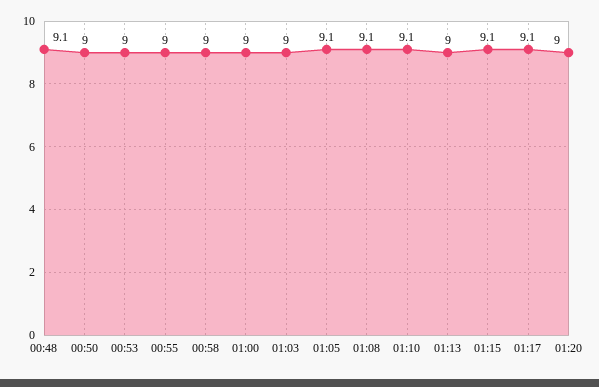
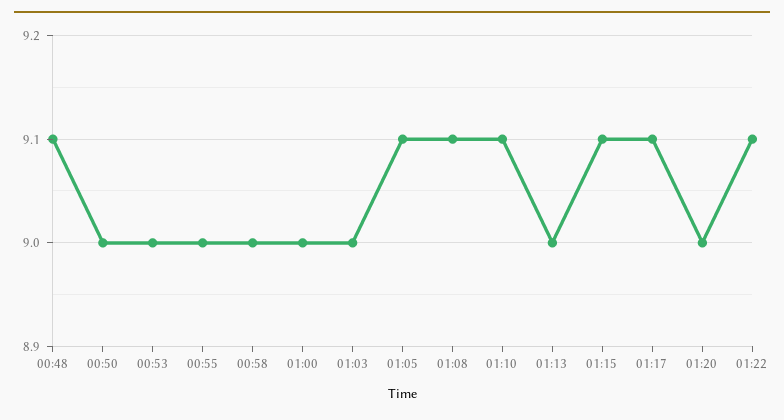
01:22: none -> 9.1

